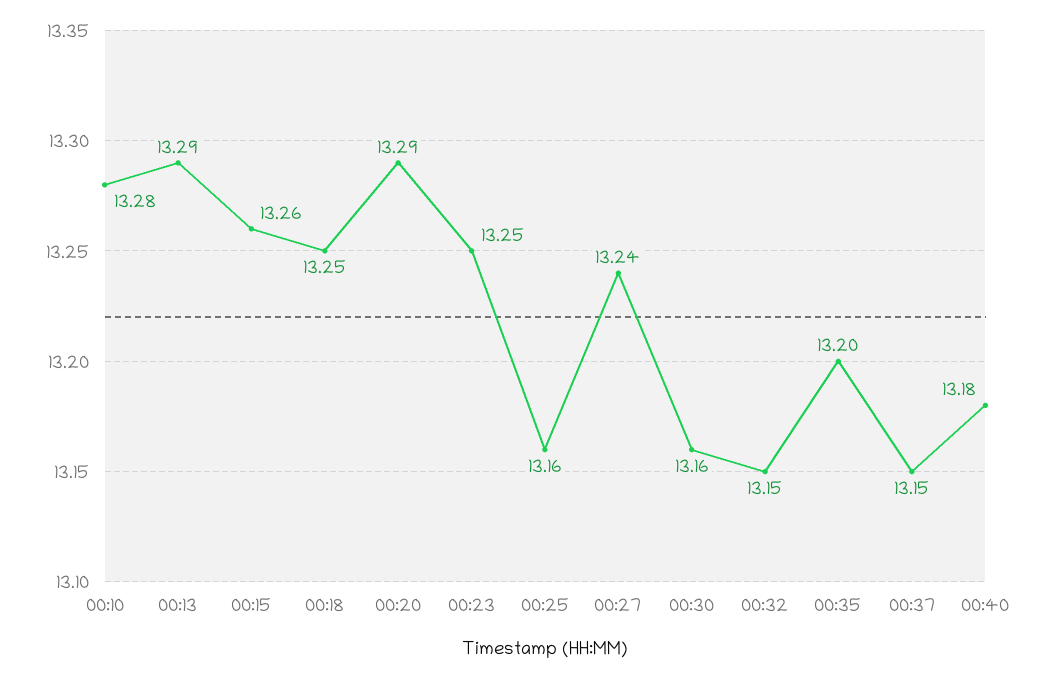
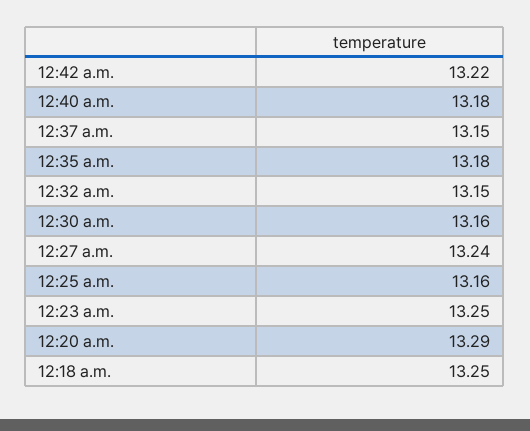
00:10: 13.28 -> none
00:13: 13.29 -> none
00:15: 13.26 -> none
00:35: 13.2 -> 13.18
12:42 a.m.: none -> 13.22

